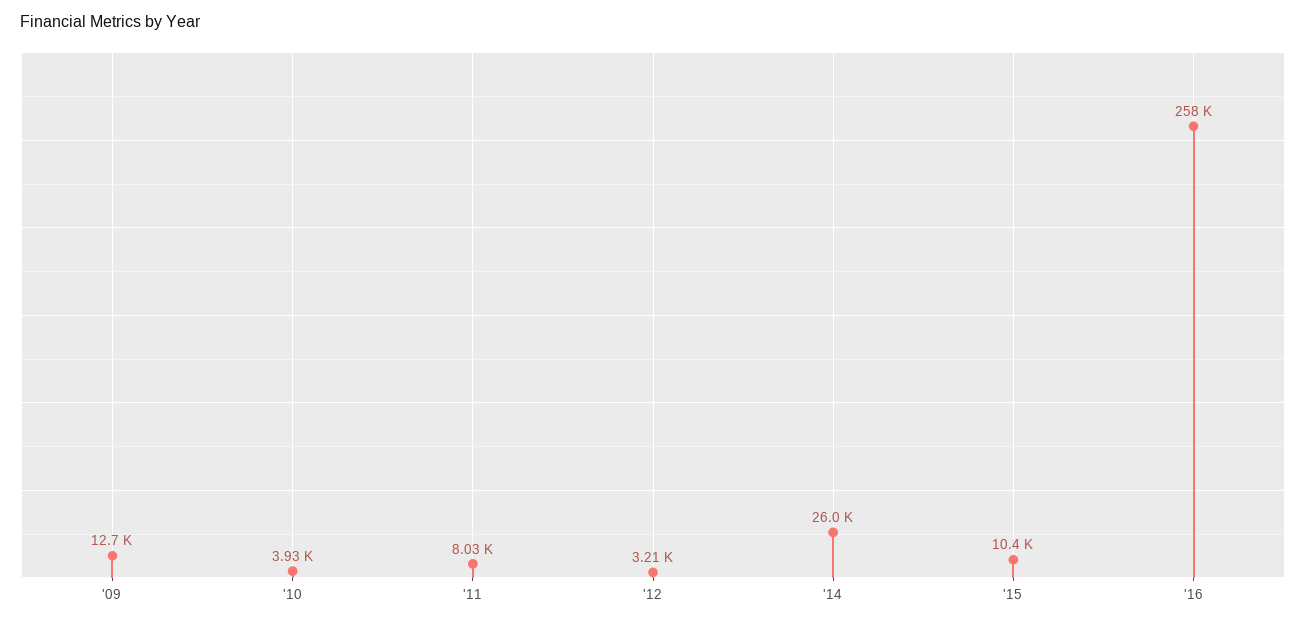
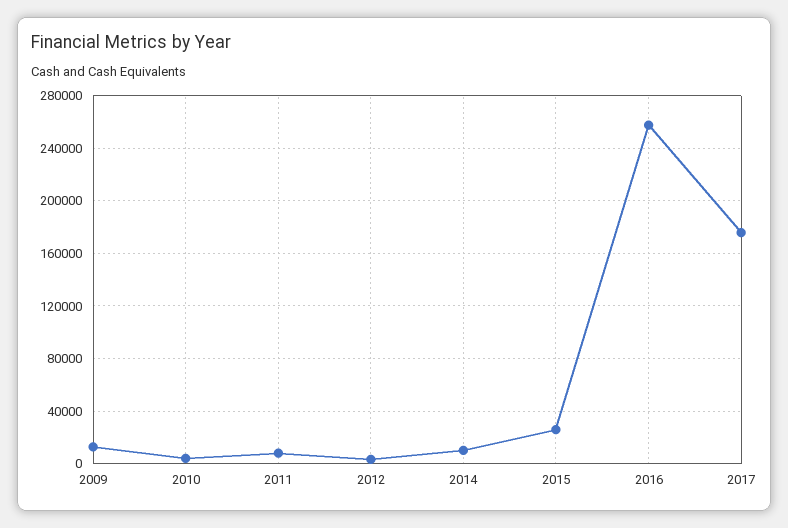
'14: 26000 -> 10000
'15: 10400 -> 25000
2017: none -> 175000

